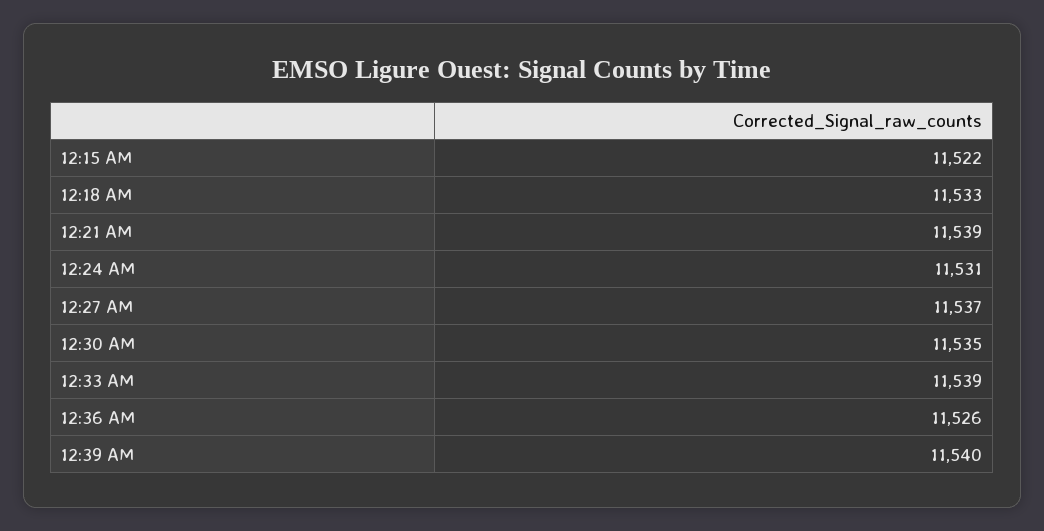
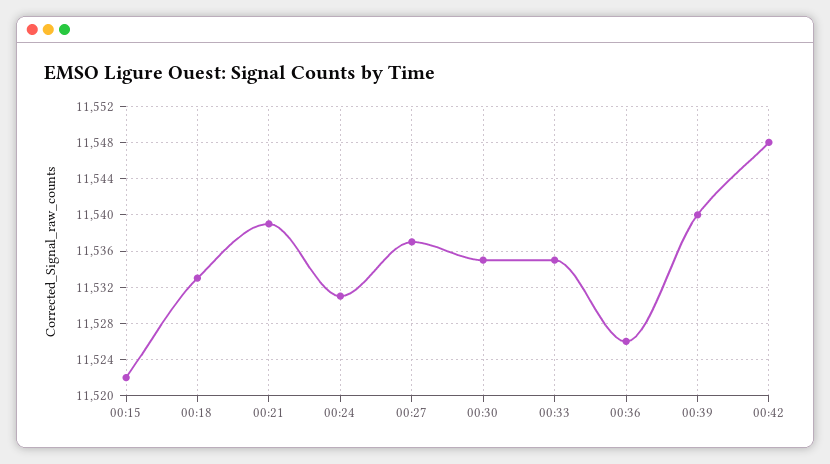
12:33 AM: 11539 -> 11535
00:42: none -> 11548

